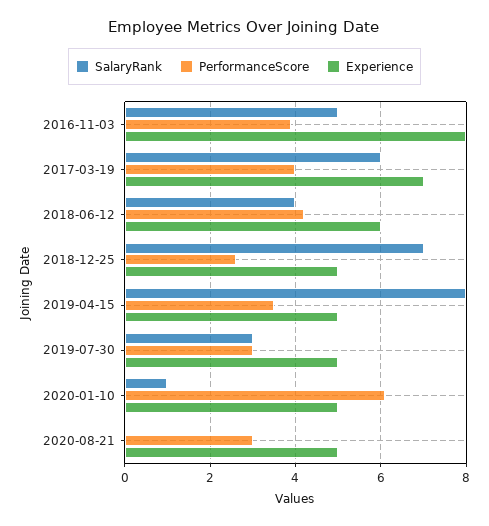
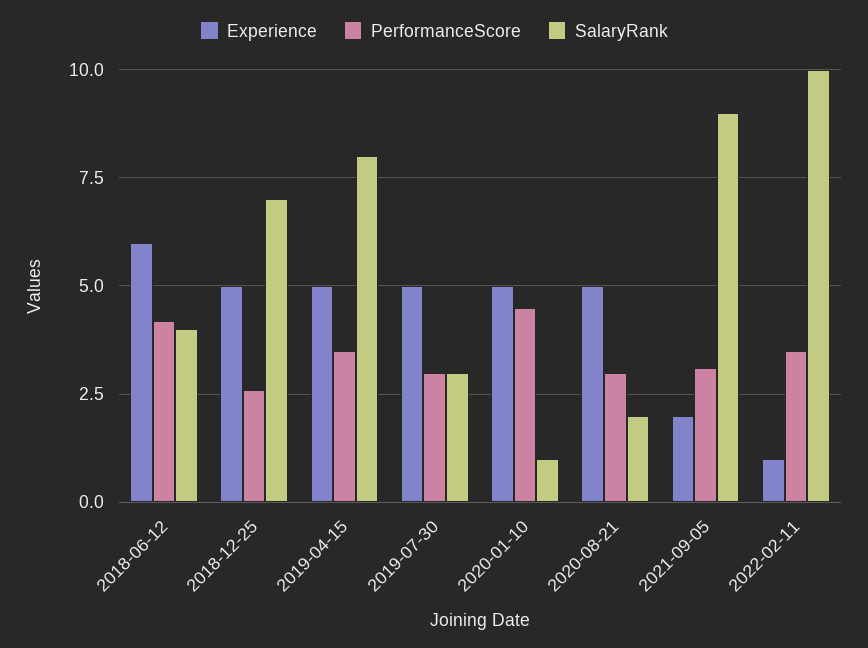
SalaryRank, 2016-11-03: 5 -> none
PerformanceScore, 2016-11-03: 4 -> none
Experience, 2016-11-03: 8 -> none
SalaryRank, 2017-03-19: 6 -> none
PerformanceScore, 2017-03-19: 4 -> none
Experience, 2017-03-19: 7 -> none
PerformanceScore, 2020-01-10: 6 -> 4.5
SalaryRank, 2020-08-21: 0 -> 2
Experience, 2021-09-05: none -> 2
PerformanceScore, 2021-09-05: none -> 3
SalaryRank, 2021-09-05: none -> 9
Experience, 2022-02-11: none -> 1
PerformanceScore, 2022-02-11: none -> 3.5
SalaryRank, 2022-02-11: none -> 10

